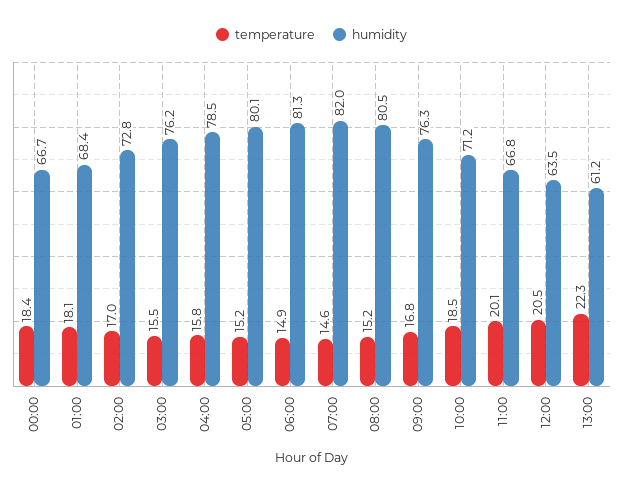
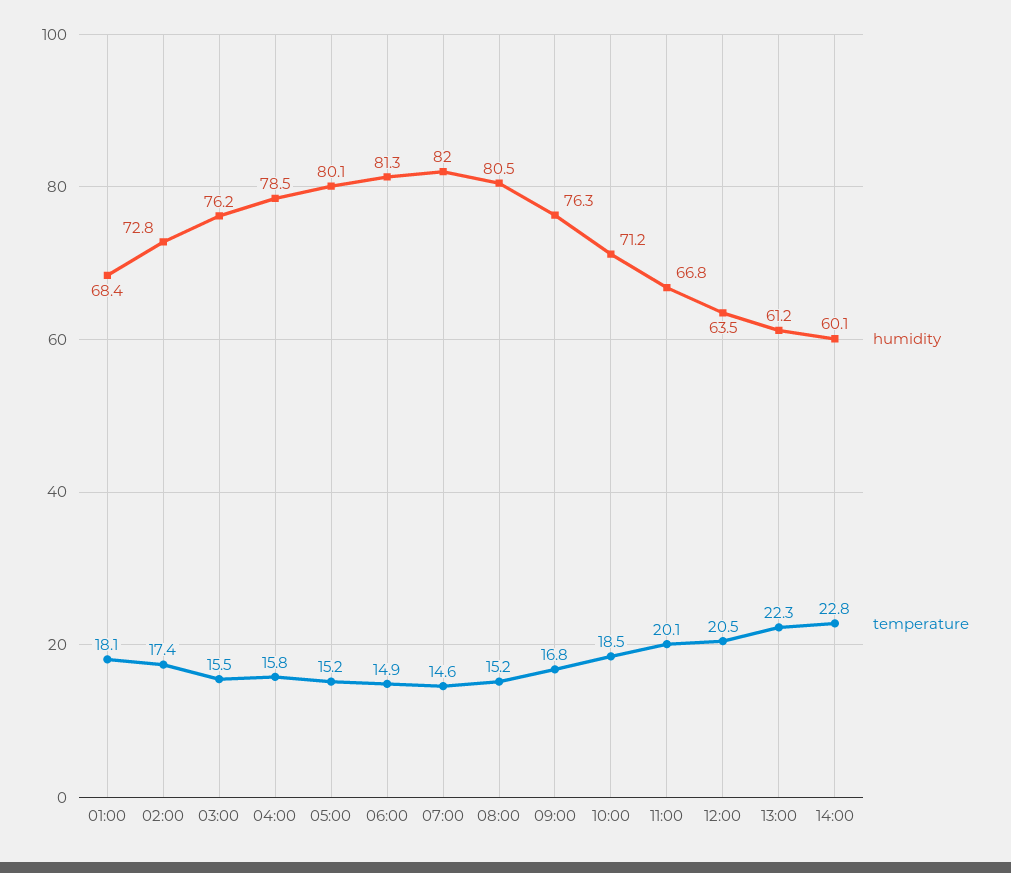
temperature, 00:00: 18.4 -> none
humidity, 00:00: 66.7 -> none
temperature, 02:00: 17 -> 17.4
humidity, 14:00: none -> 60.1
temperature, 14:00: none -> 22.8

